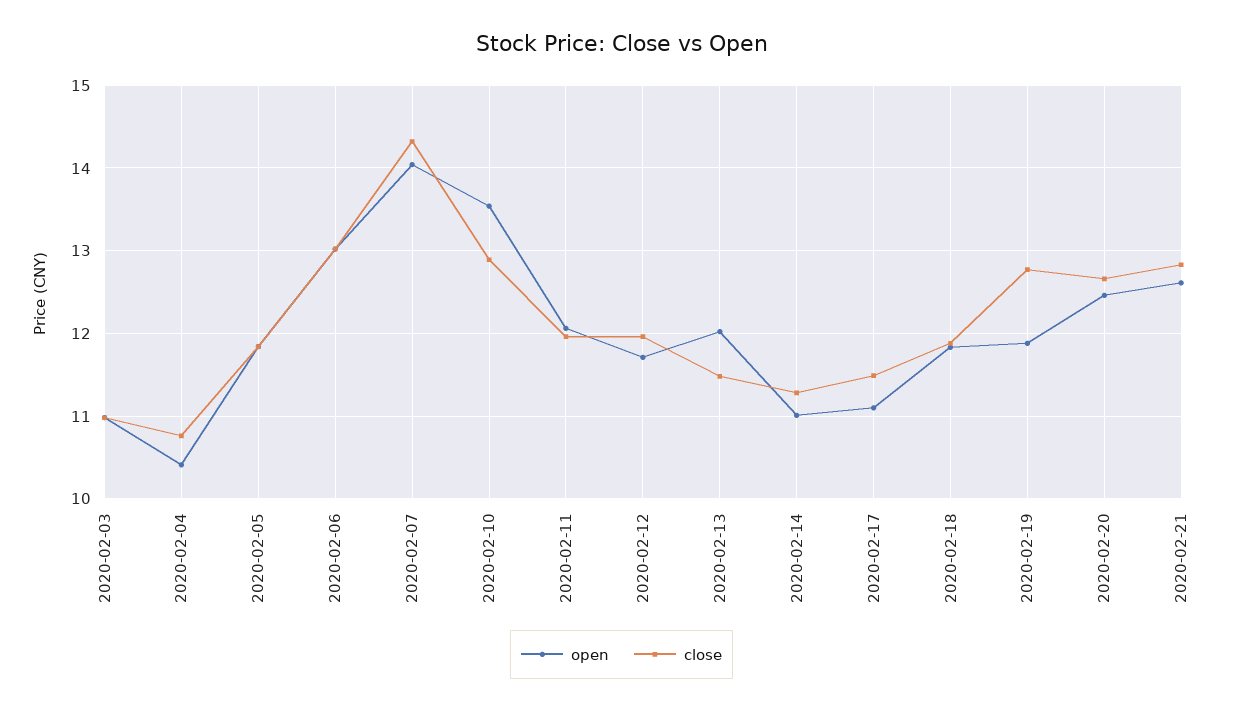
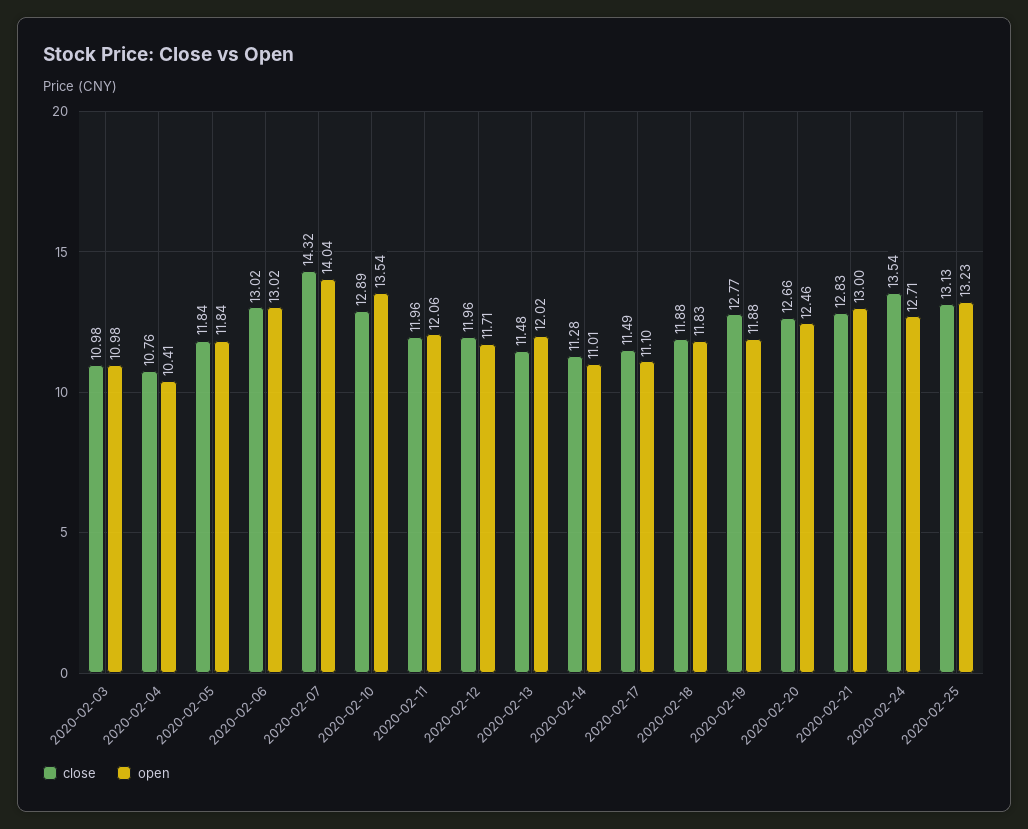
open, 2020-02-21: 12.6 -> 13
close, 2020-02-24: none -> 13.54
open, 2020-02-24: none -> 12.71
close, 2020-02-25: none -> 13.13
open, 2020-02-25: none -> 13.23

